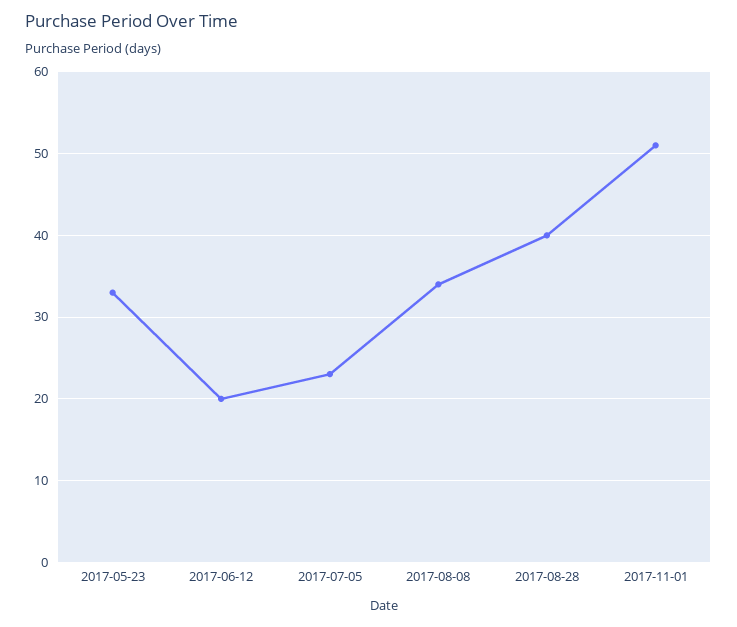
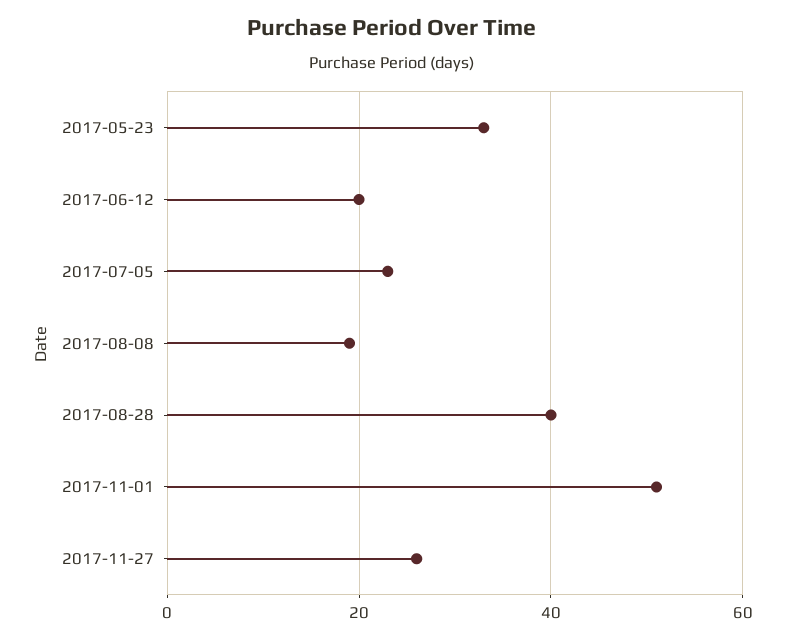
2017-08-08: 34 -> 20
2017-11-27: none -> 25

